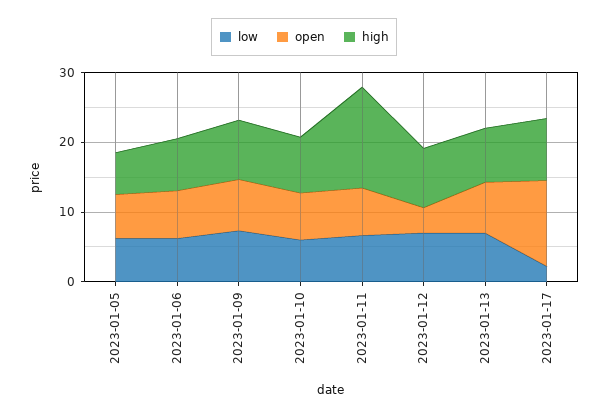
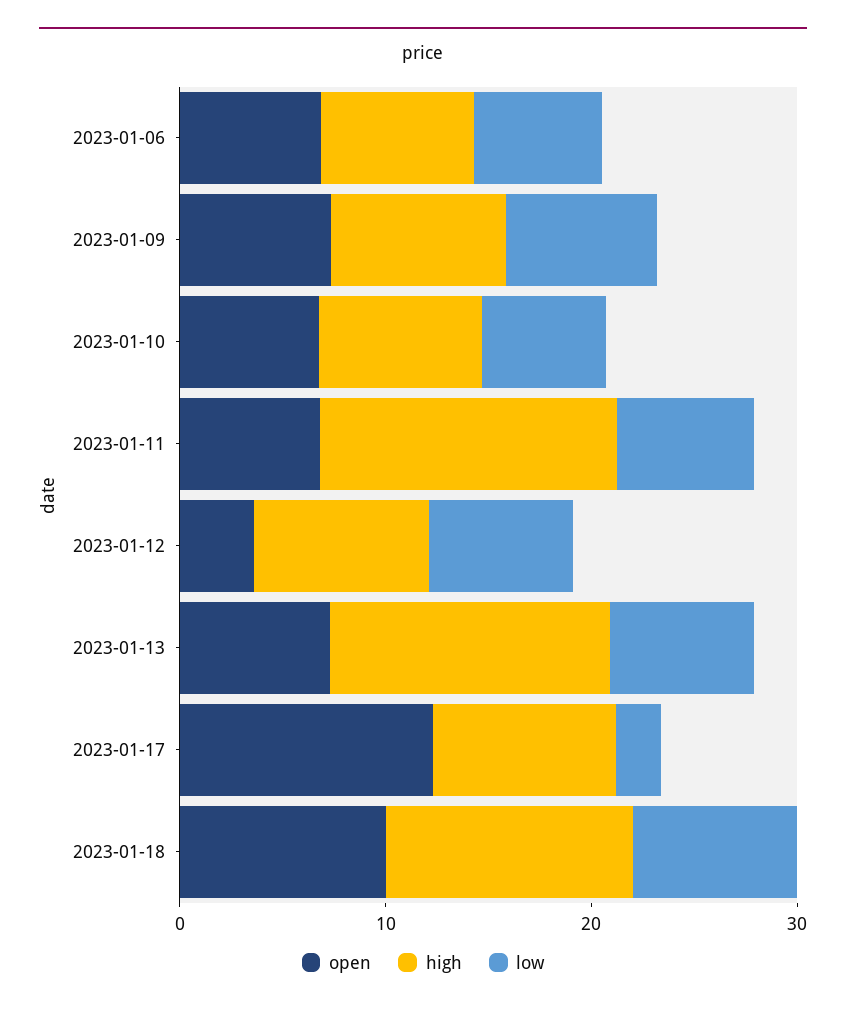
low, 2023-01-05: 6 -> none
open, 2023-01-05: 6 -> none
high, 2023-01-05: 6 -> none
high, 2023-01-13: 8 -> 14
open, 2023-01-18: none -> 10
high, 2023-01-18: none -> 12
low, 2023-01-18: none -> 8

